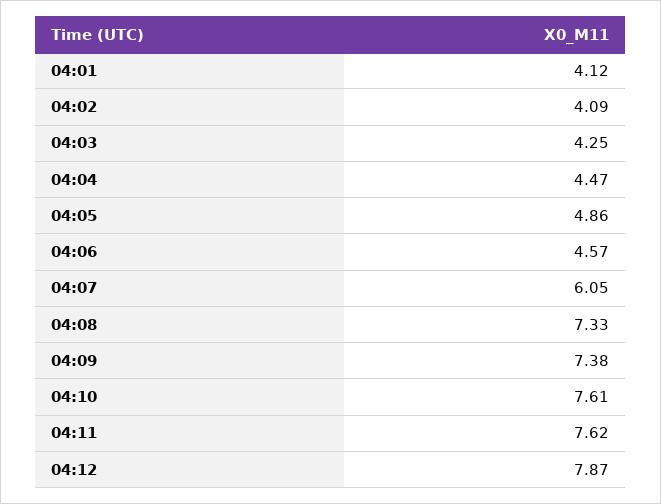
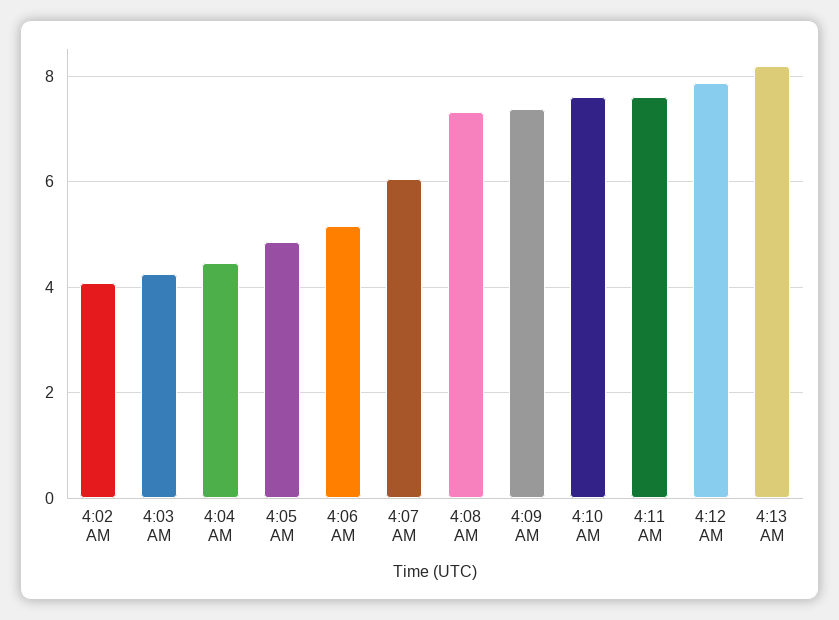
04:01: 4.12 -> none
04:06: 4.57 -> 5.2
4:13 AM: none -> 8.2

